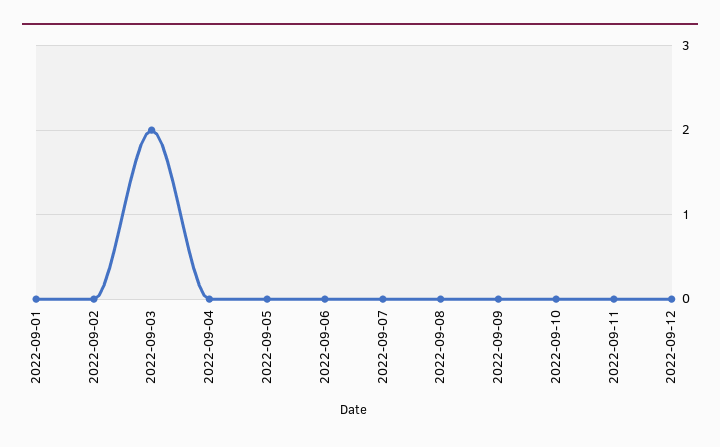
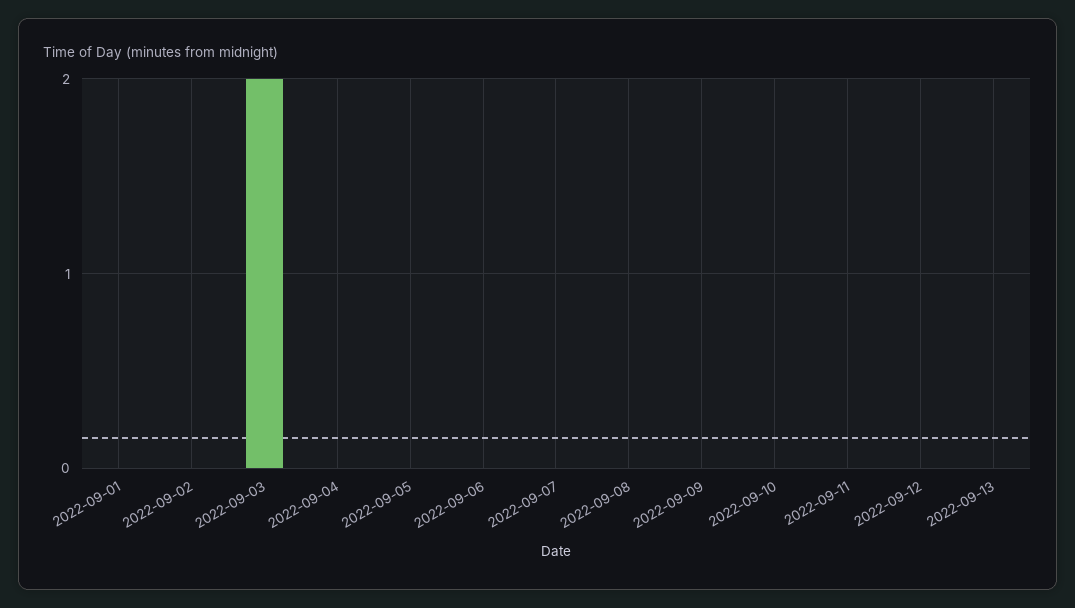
2022-09-13: none -> 0

